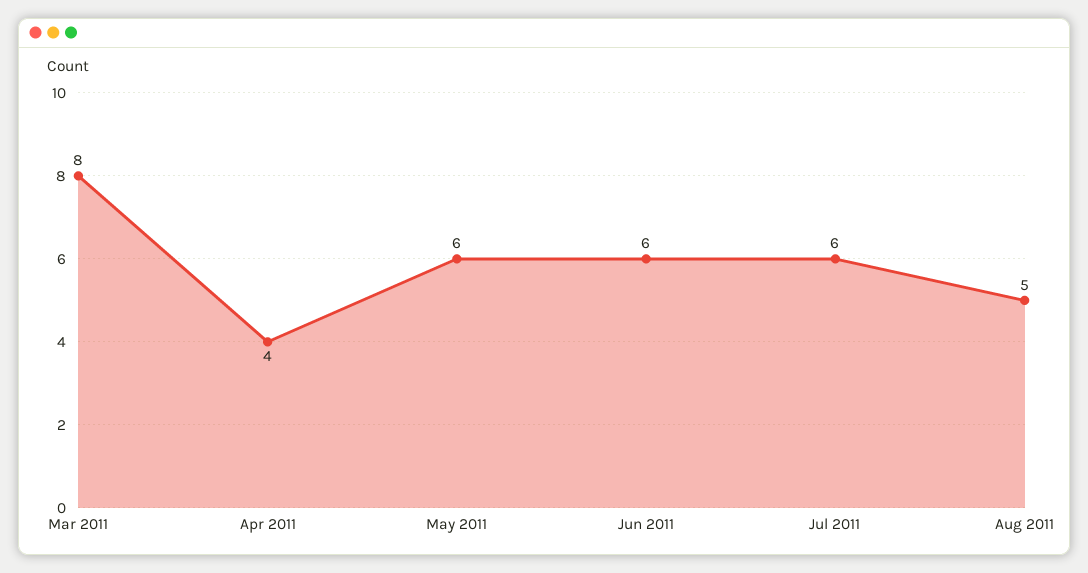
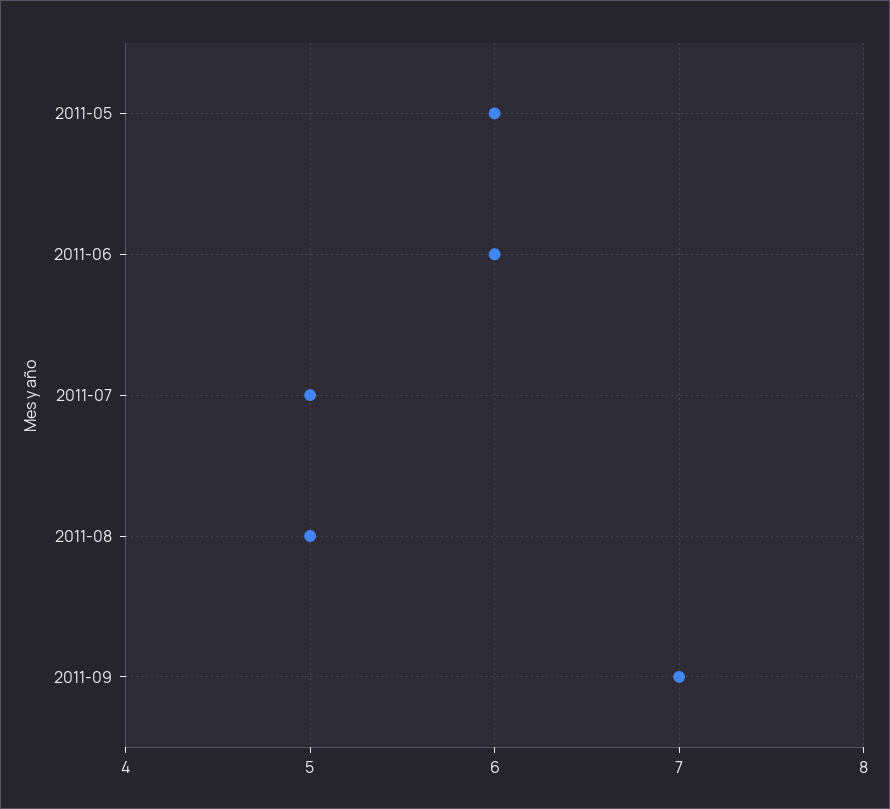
Mar 2011: 8 -> none
Apr 2011: 4 -> none
Jul 2011: 6 -> 5
2011-09: none -> 7

